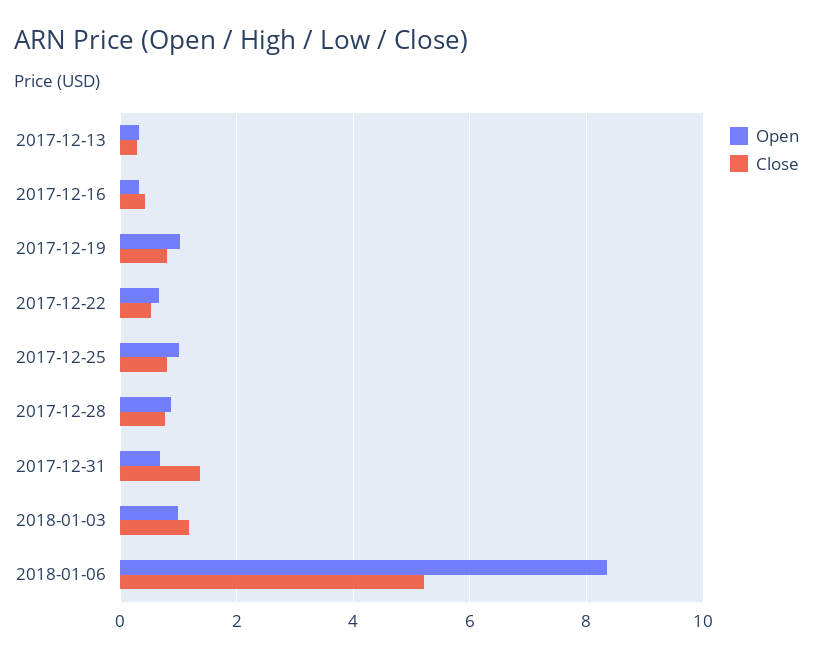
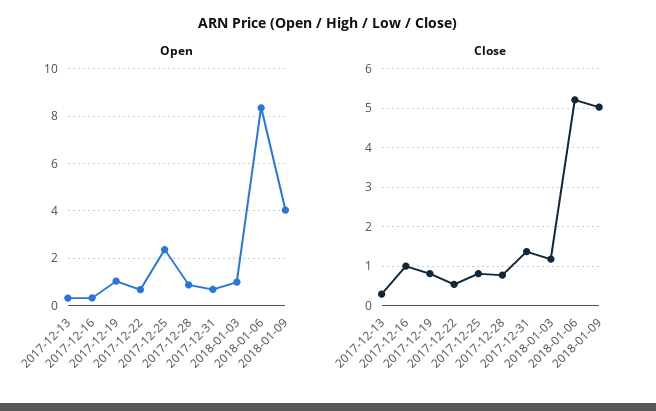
Close, 2017-12-16: 0.4 -> 1
Open, 2017-12-25: 1 -> 2.5
Open, 2018-01-09: none -> 4
Close, 2018-01-09: none -> 5

